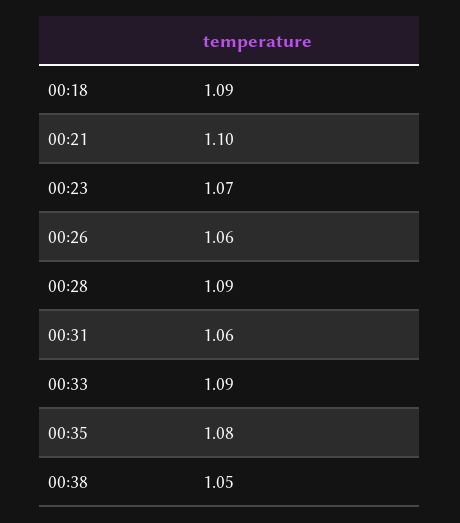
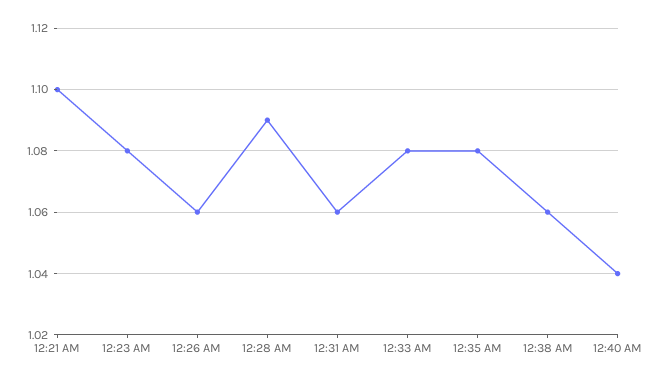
00:18: 1.09 -> none
00:23: 1.07 -> 1.08
00:33: 1.09 -> 1.08
00:38: 1.05 -> 1.06
12:40 AM: none -> 1.04

